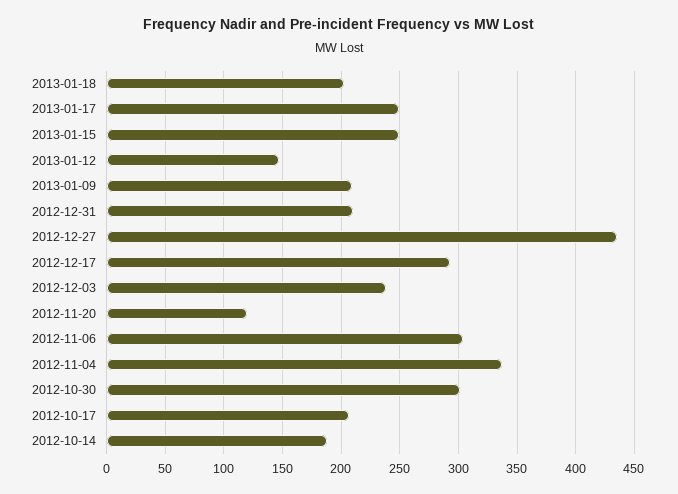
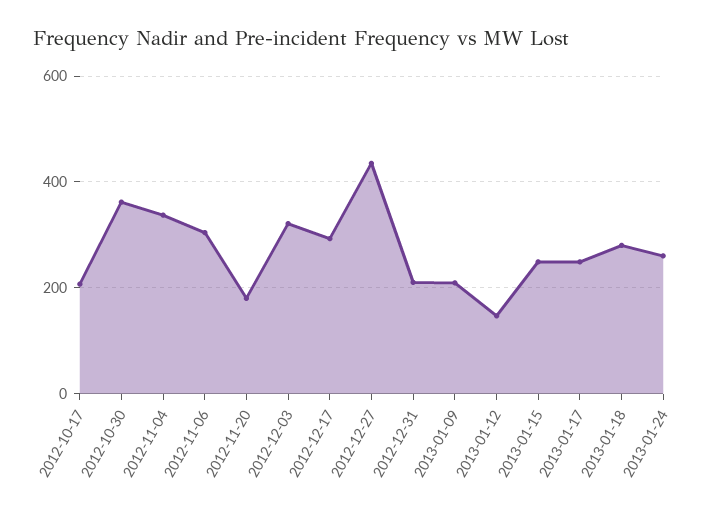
2013-01-18: 200 -> 280
2012-12-03: 240 -> 320
2012-11-20: 120 -> 180
2012-10-30: 300 -> 360
2012-10-14: 190 -> none
2013-01-24: none -> 260

